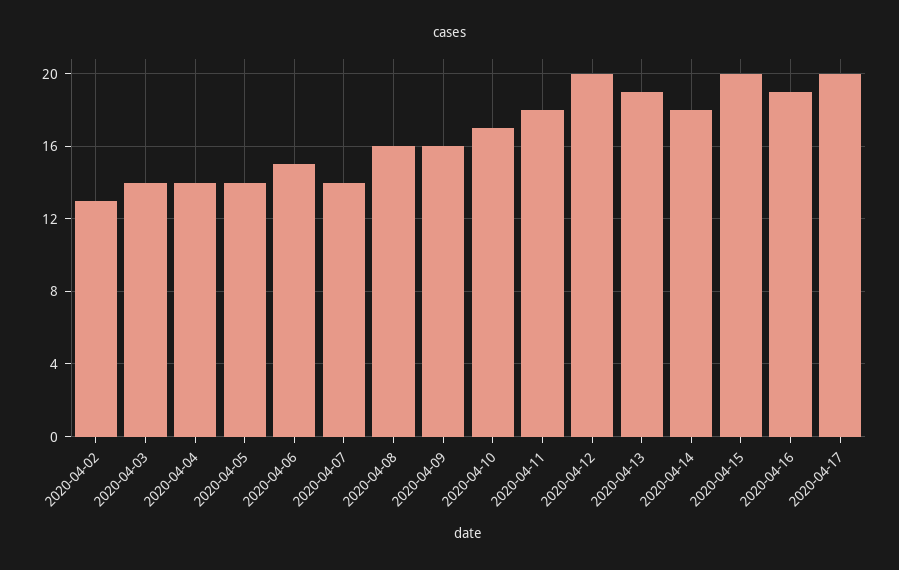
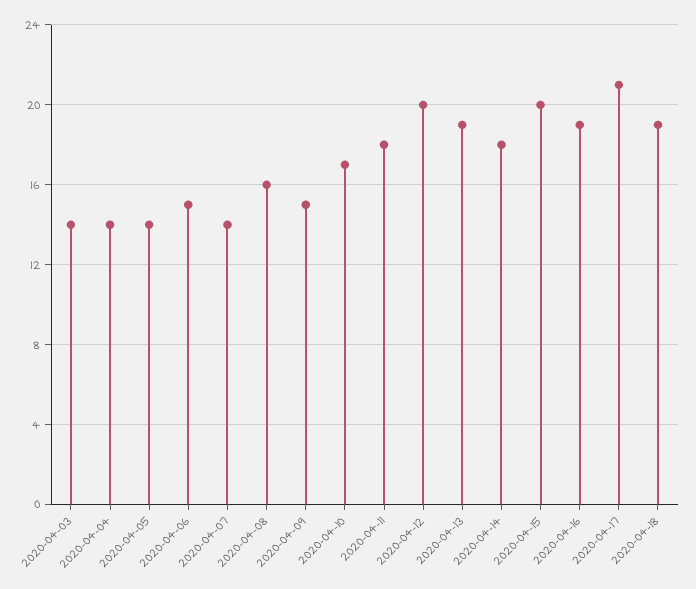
2020-04-02: 13 -> none
2020-04-09: 16 -> 15
2020-04-17: 20 -> 21
2020-04-18: none -> 19

